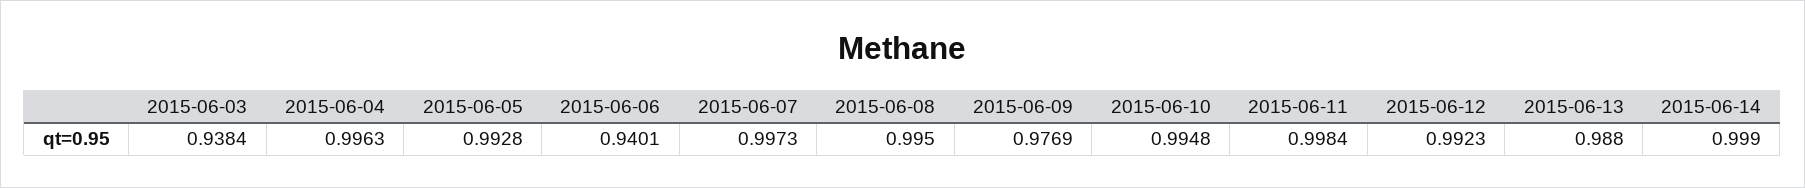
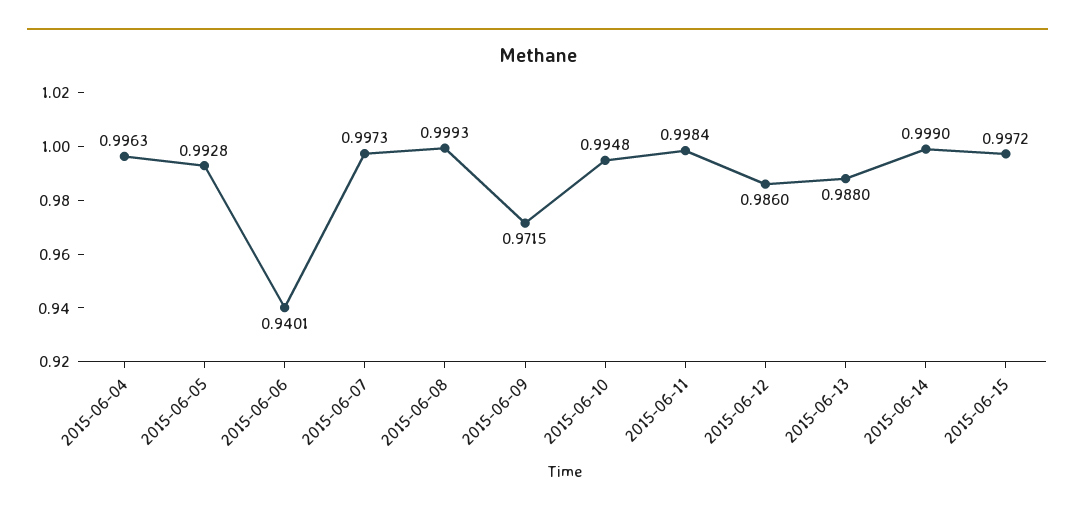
2015-06-03: 0.9384 -> none
2015-06-08: 0.995 -> 0.9993
2015-06-09: 0.9769 -> 0.9715
2015-06-12: 0.9923 -> 0.986
2015-06-15: none -> 0.9972

